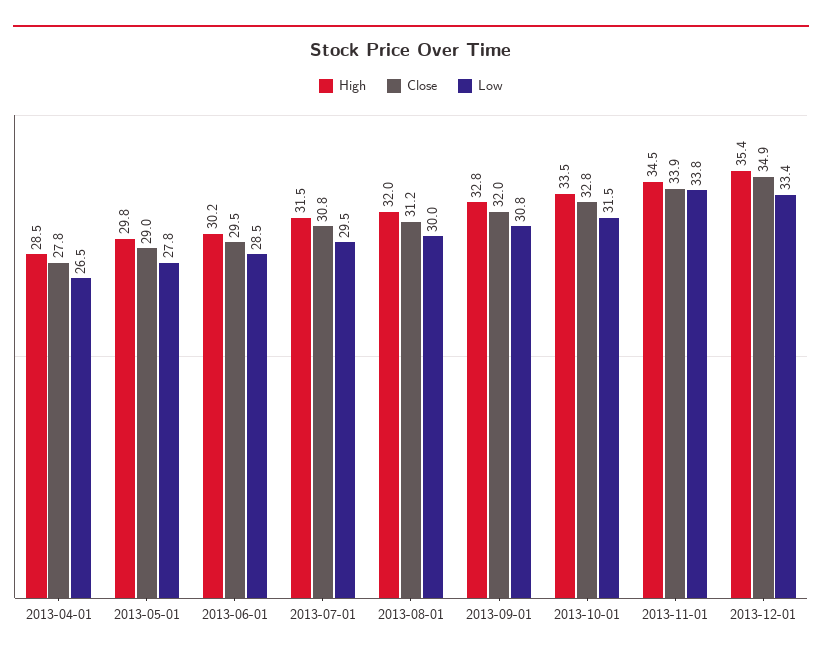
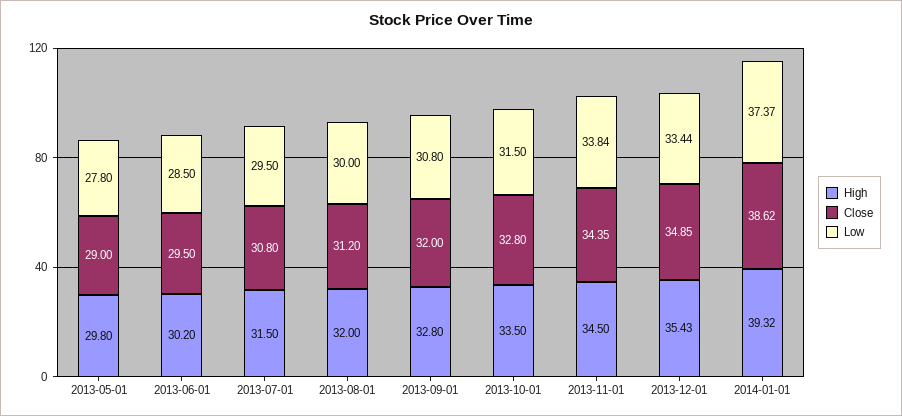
High, 2013-04-01: 28.5 -> none
Close, 2013-04-01: 27.8 -> none
Low, 2013-04-01: 26.5 -> none
Close, 2013-11-01: 33.9 -> 34.35
High, 2014-01-01: none -> 39.32
Close, 2014-01-01: none -> 38.62
Low, 2014-01-01: none -> 37.37

